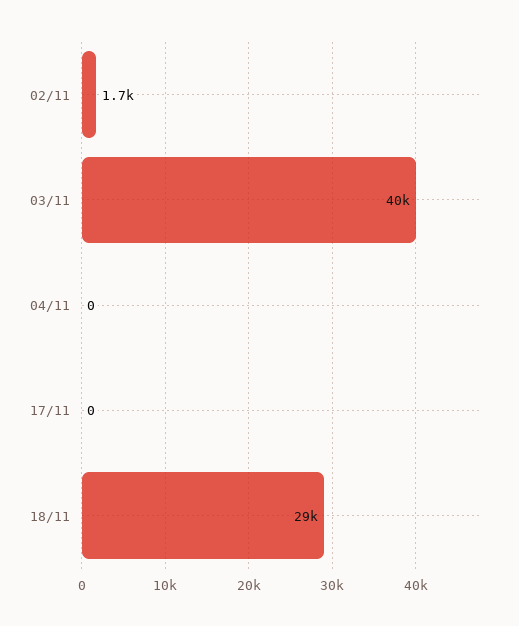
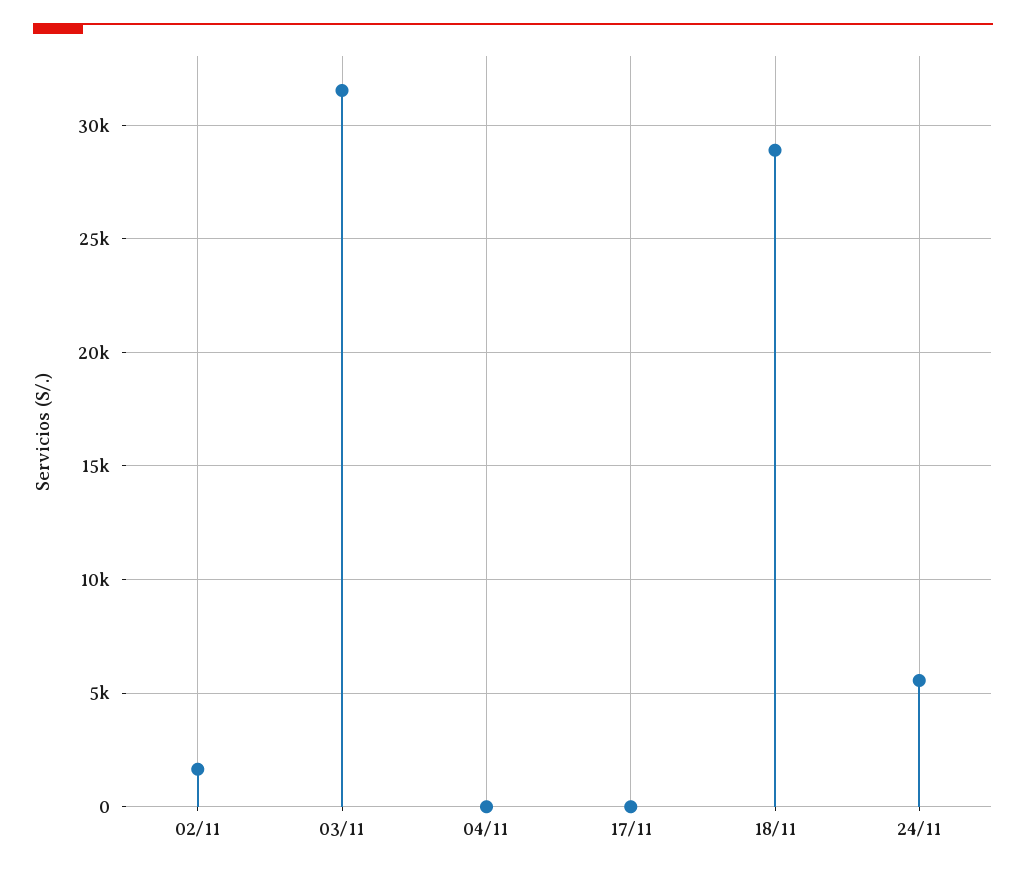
03/11: 40000 -> 31500
24/11: none -> 5500

